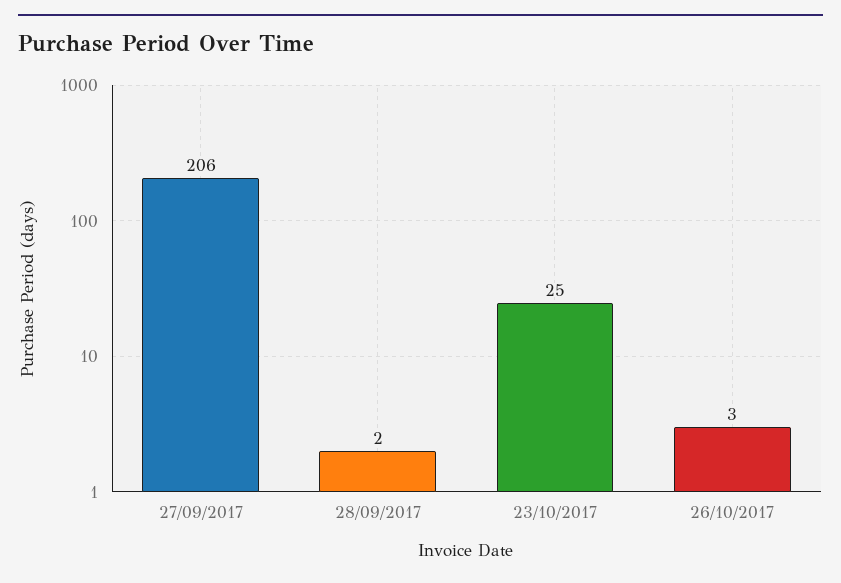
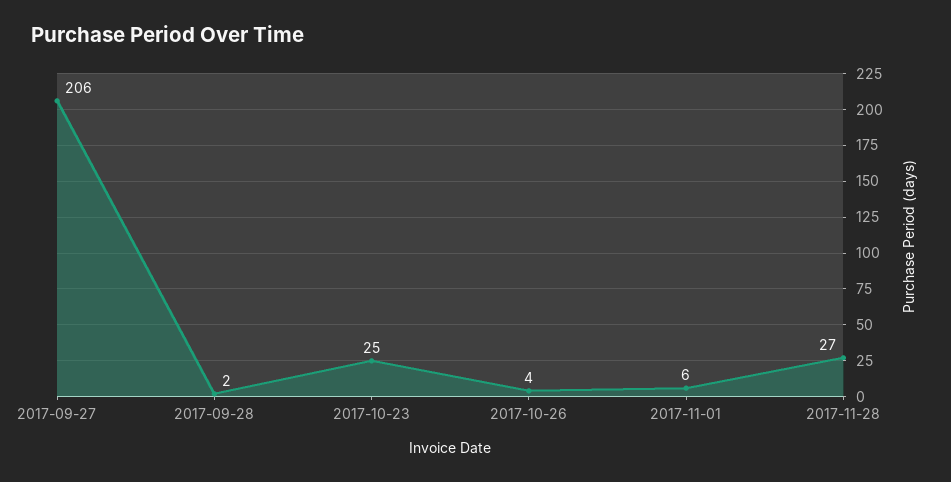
26/10/2017: 3 -> 4
2017-11-01: none -> 6
2017-11-28: none -> 27

